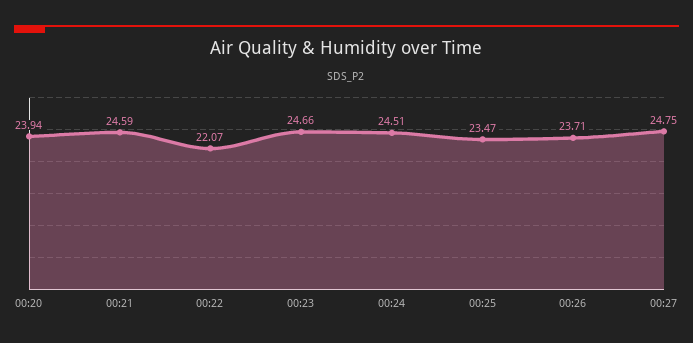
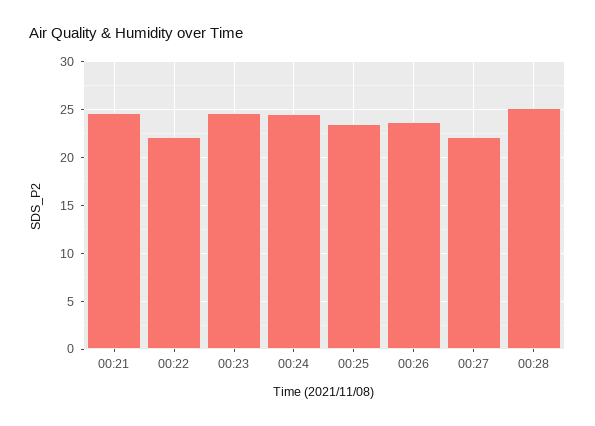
00:20: 23.94 -> none
00:27: 24.75 -> 22
00:28: none -> 25

